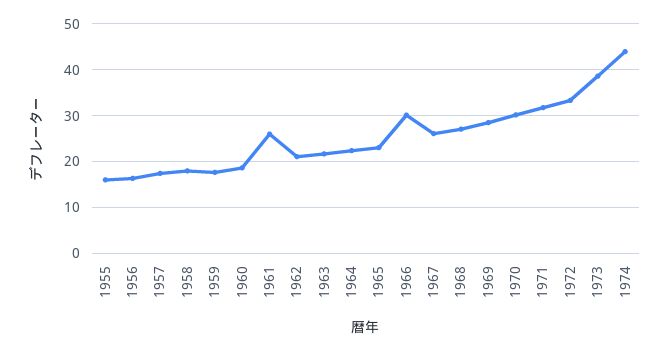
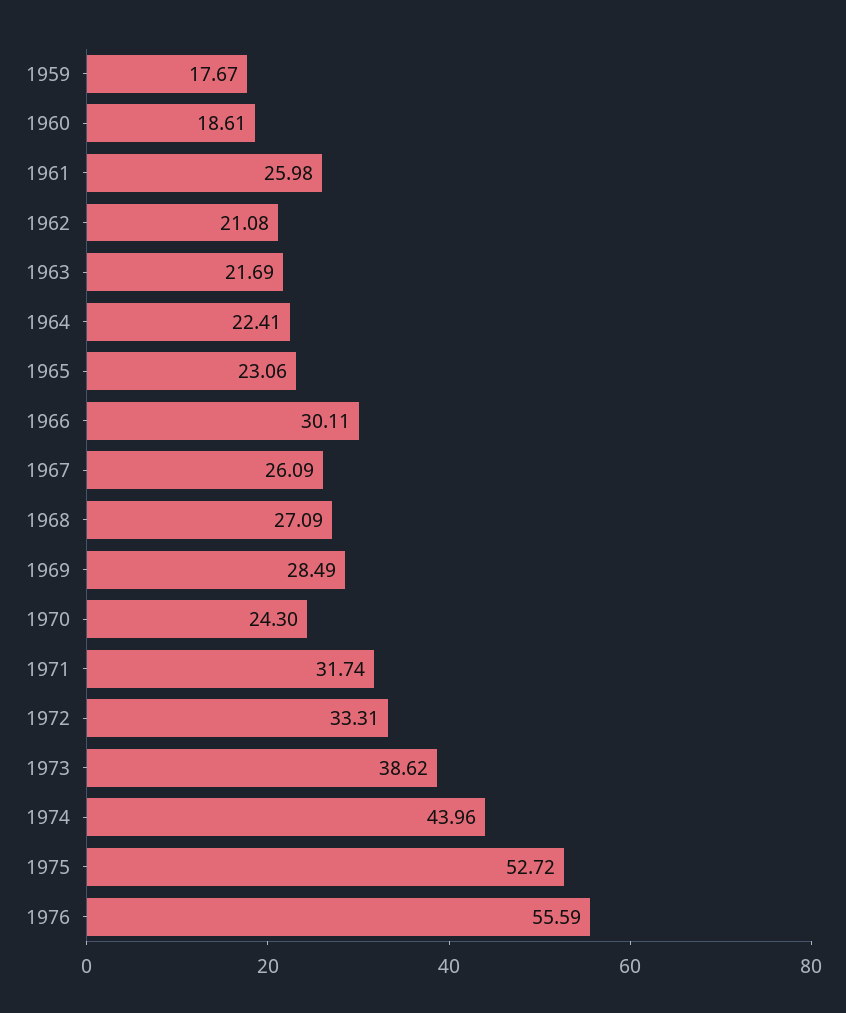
1955: 16 -> none
1956: 16 -> none
1957: 18 -> none
1958: 18 -> none
1970: 30 -> 24.3
1975: none -> 52.72
1976: none -> 55.59

